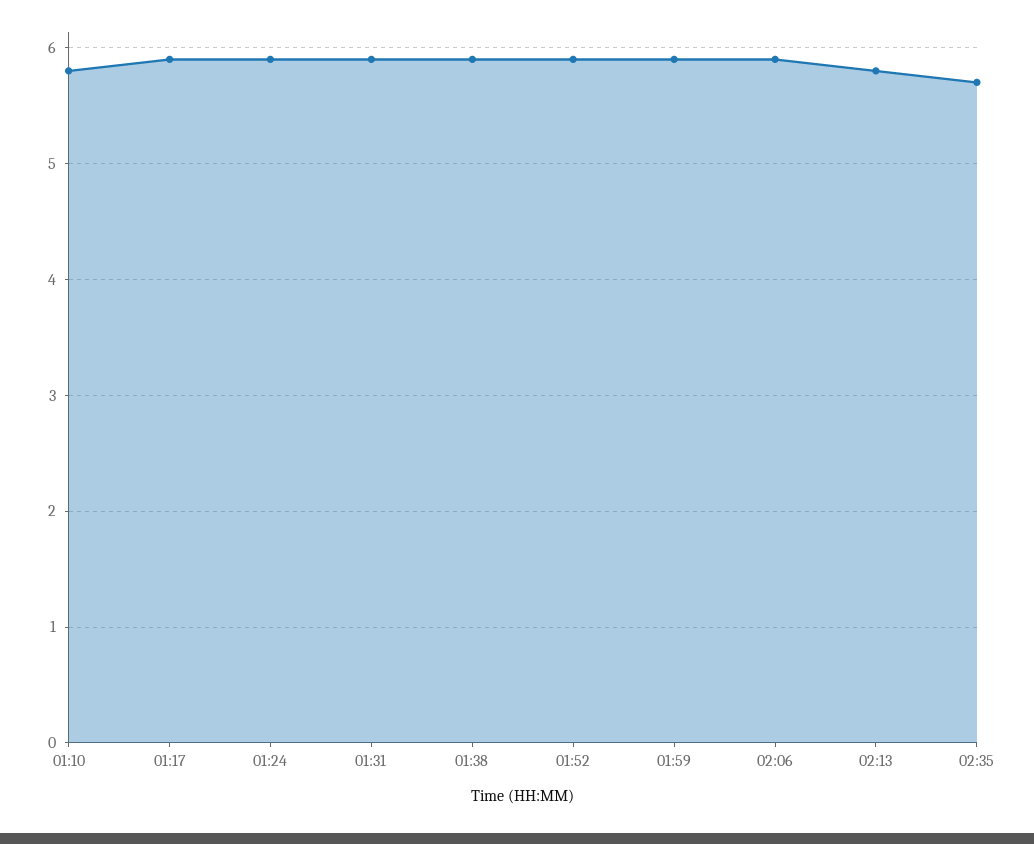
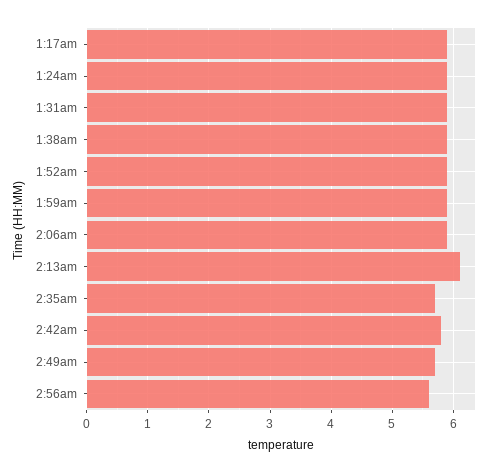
01:10: 5.8 -> none
02:13: 5.8 -> 6.1
2:42am: none -> 5.8
2:49am: none -> 5.7
2:56am: none -> 5.6

